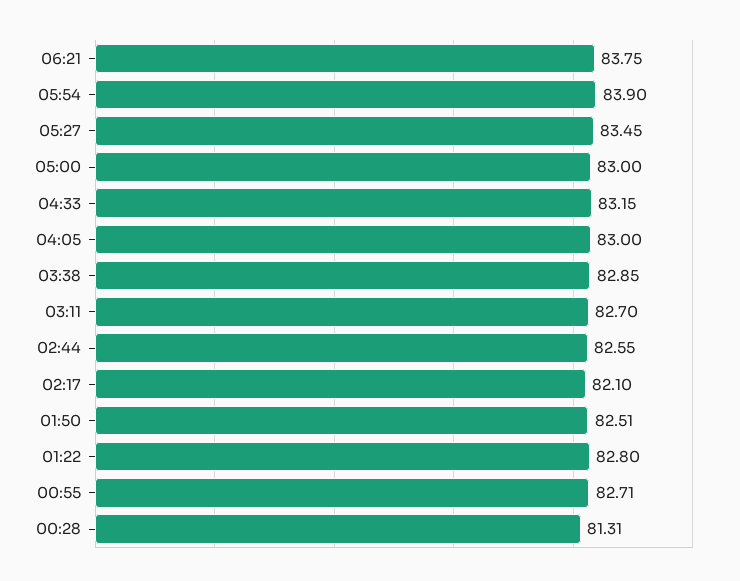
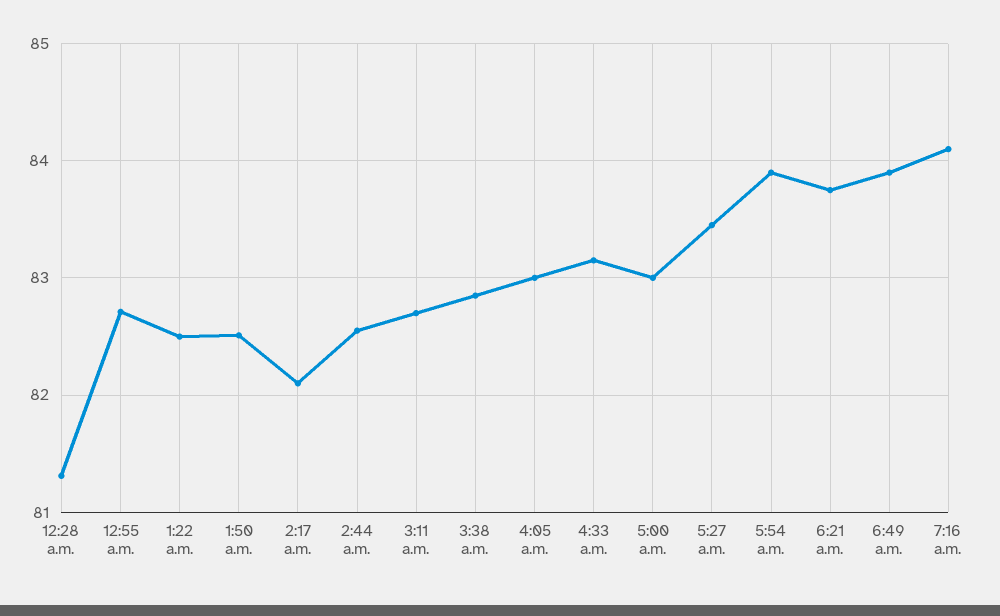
01:22: 82.8 -> 82.5
6:49 a.m.: none -> 83.9
7:16 a.m.: none -> 84.1

